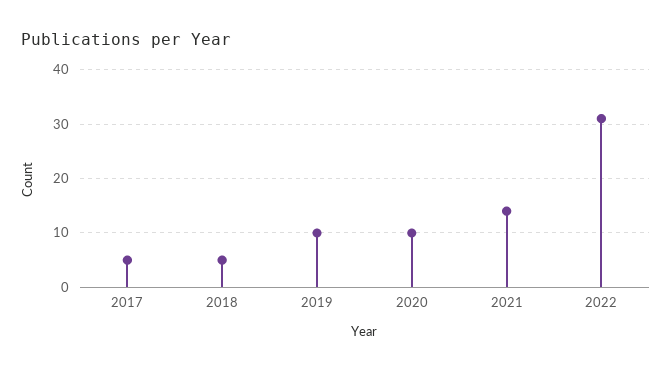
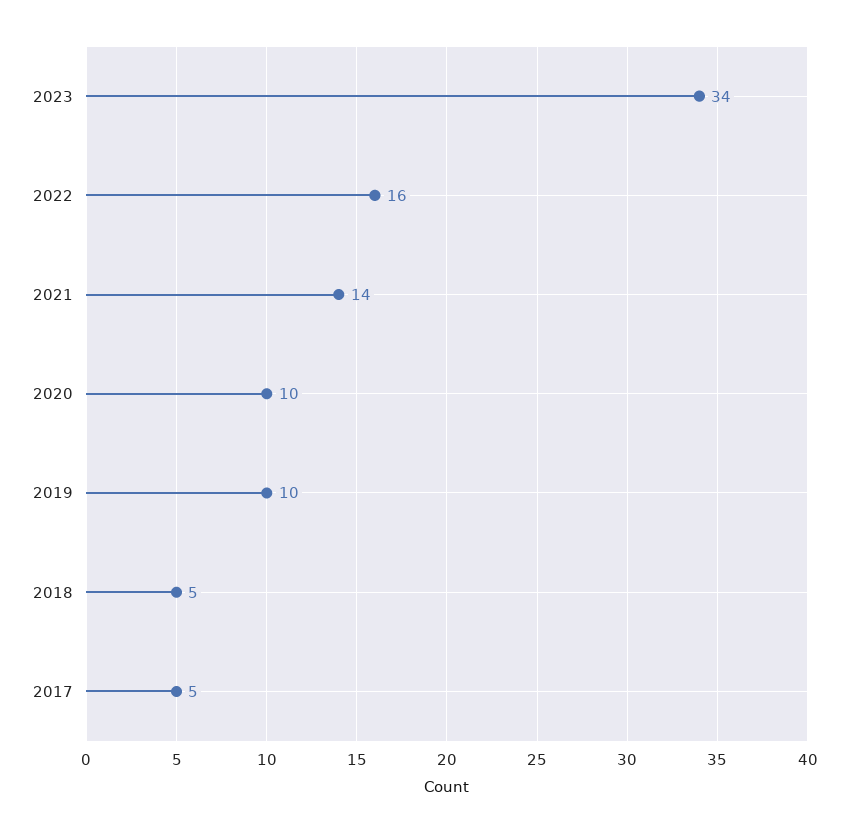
2022: 30 -> 16
2023: none -> 34

